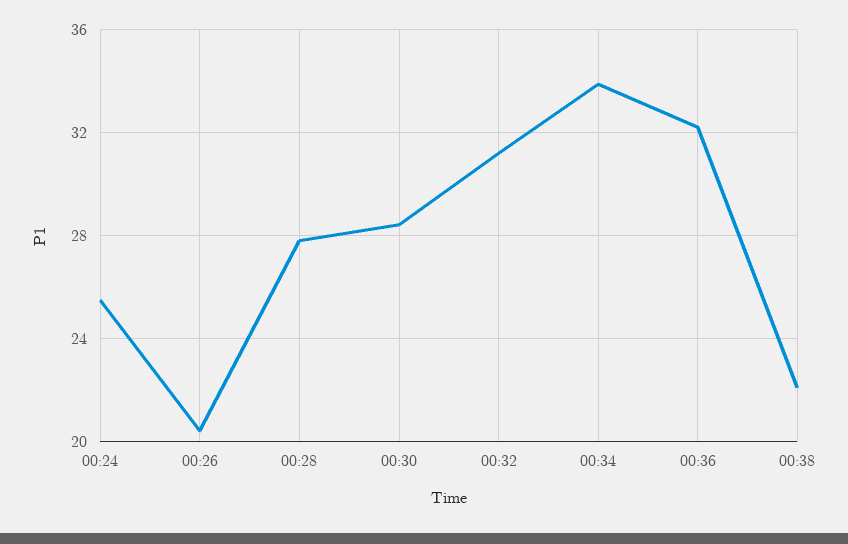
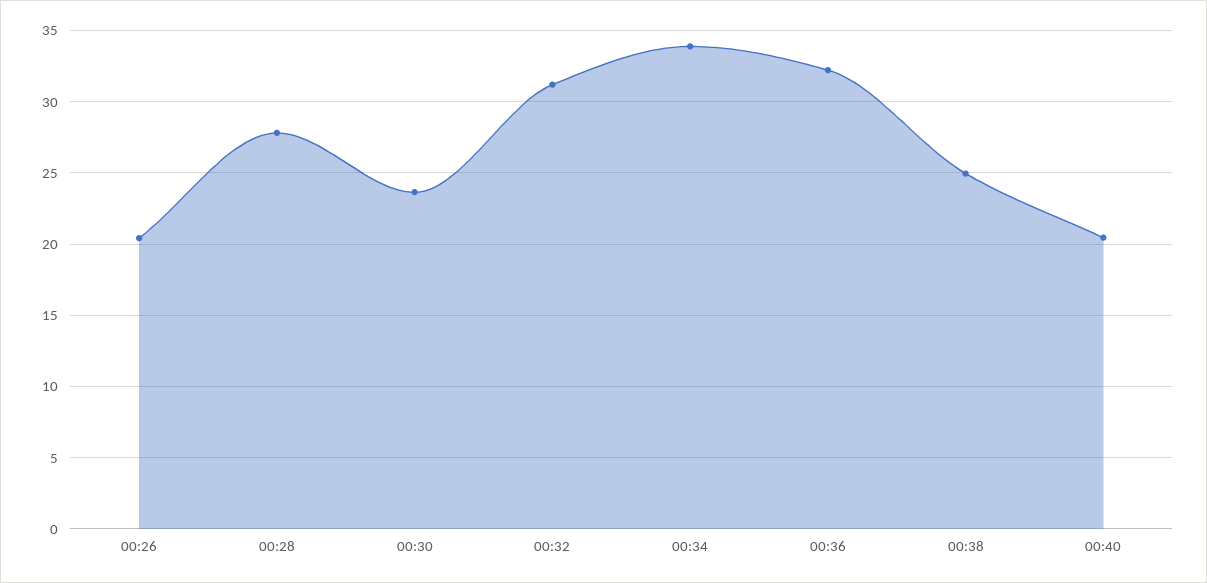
00:24: 25.5 -> none
00:30: 28.5 -> 23.5
00:38: 22 -> 25
00:40: none -> 20.5

